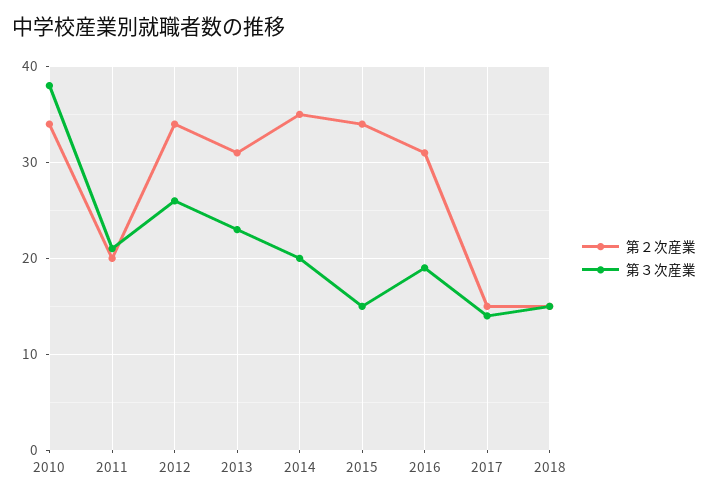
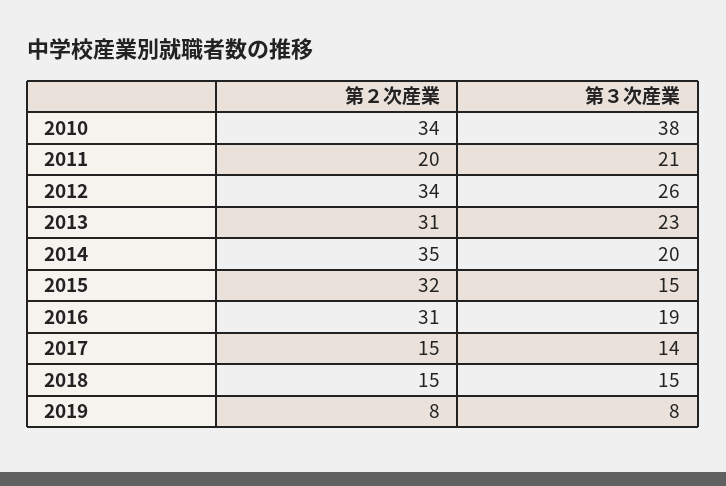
第２次産業, 2015: 34 -> 32
第２次産業, 2019: none -> 8
第３次産業, 2019: none -> 8

